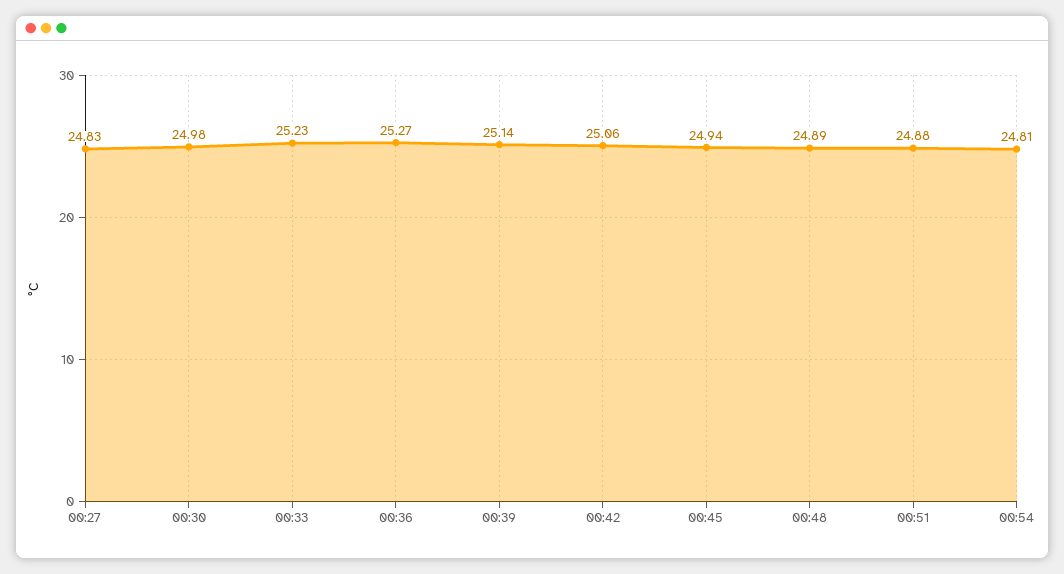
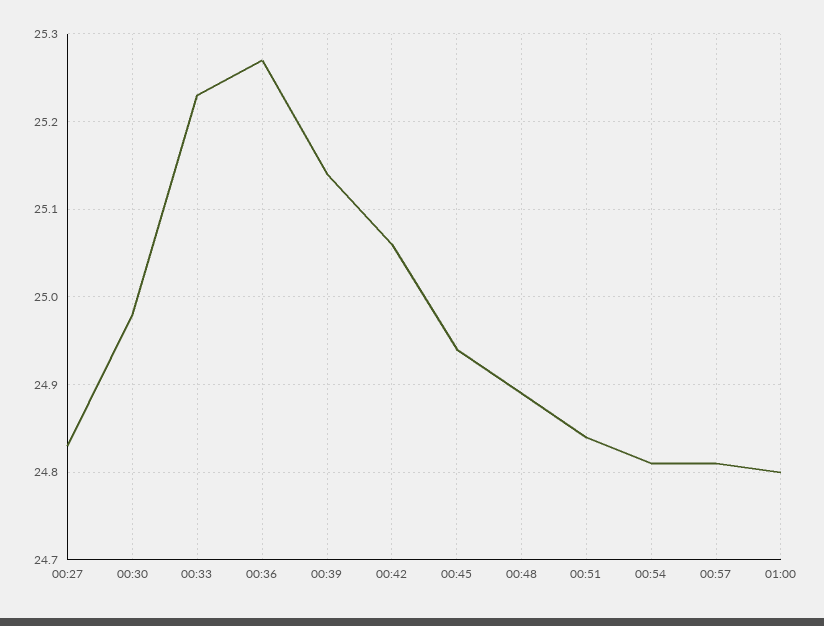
00:51: 24.88 -> 24.84
00:57: none -> 24.81
01:00: none -> 24.8

